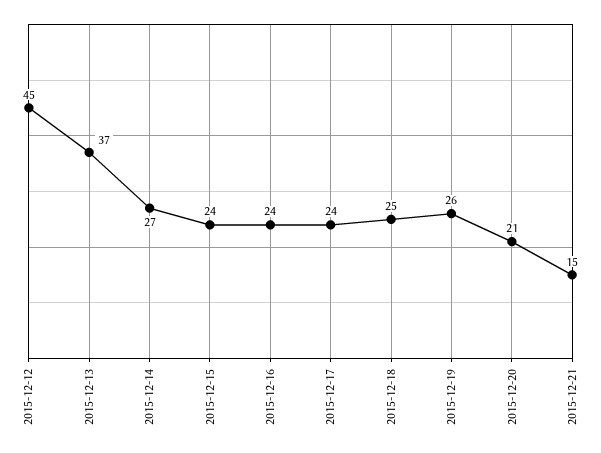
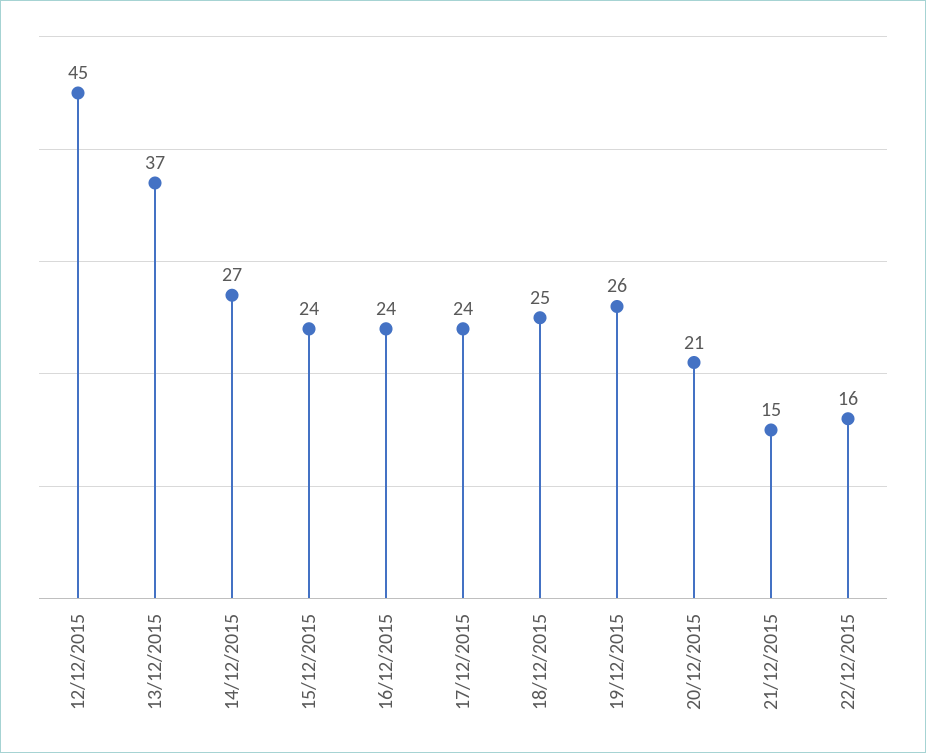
22/12/2015: none -> 16

